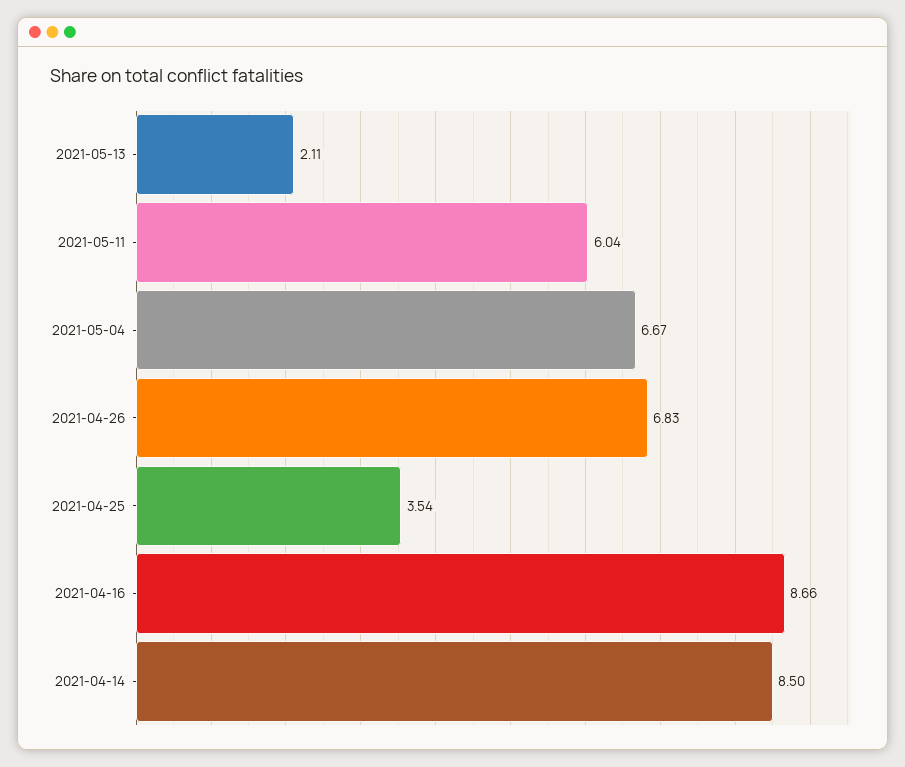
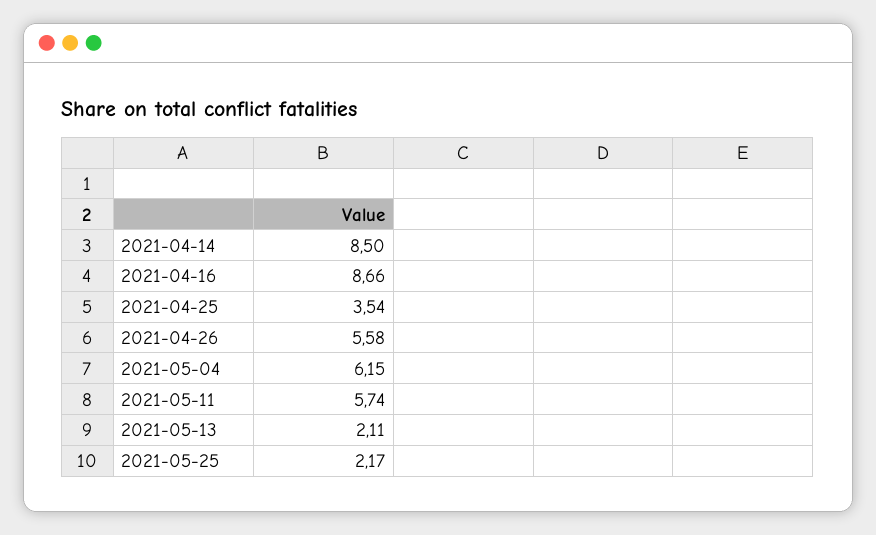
2021-05-11: 6.04 -> 5.74
2021-05-04: 6.67 -> 6.15
2021-04-26: 6.83 -> 5.58
2021-05-25: none -> 2.17

